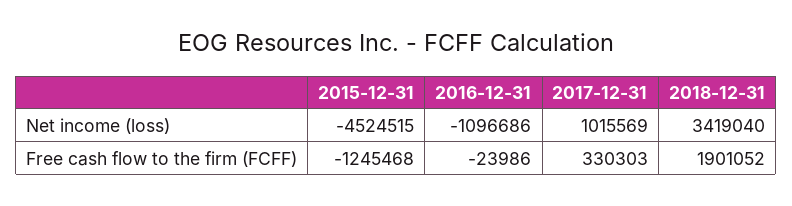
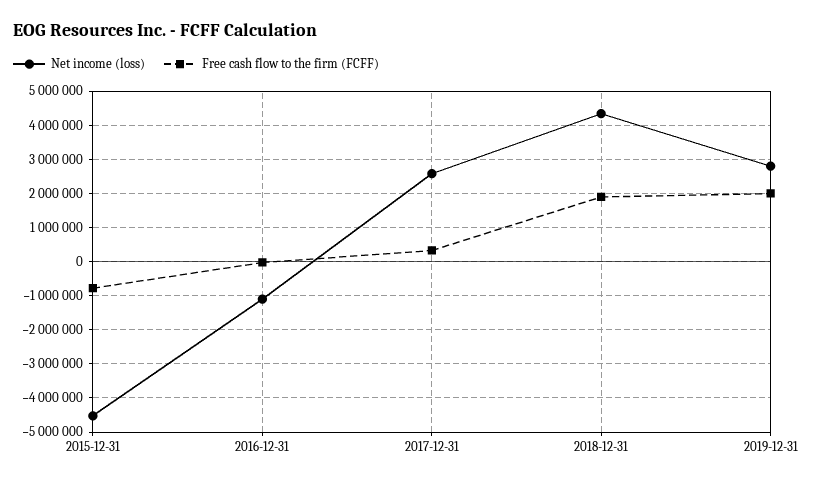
Net income (loss), 2017-12-31: 1015569 -> 2600000
Net income (loss), 2018-12-31: 3419040 -> 4400000
Free cash flow to the firm (FCFF), 2015-12-31: -1245468 -> -800000
Net income (loss), 2019-12-31: none -> 2800000
Free cash flow to the firm (FCFF), 2019-12-31: none -> 2000000

